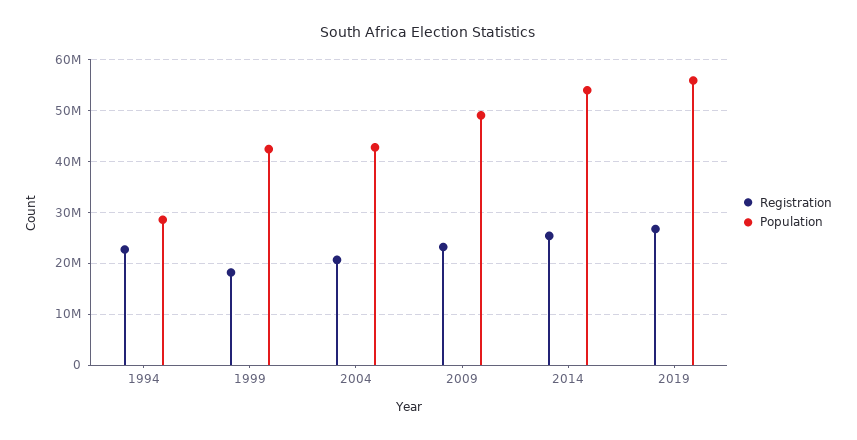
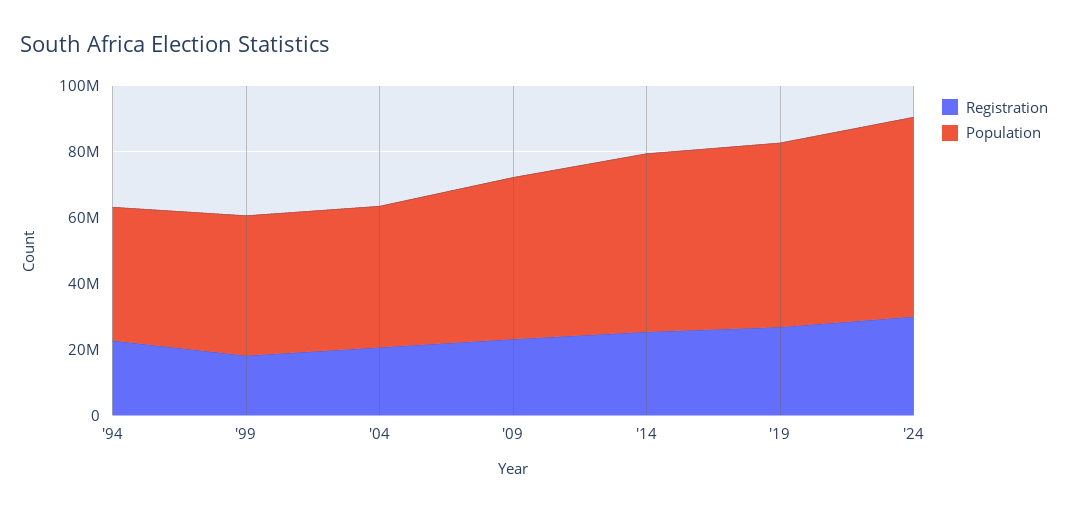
Population, 1994: 28000000 -> 40000000
Registration, '24: none -> 30000000
Population, '24: none -> 60000000

